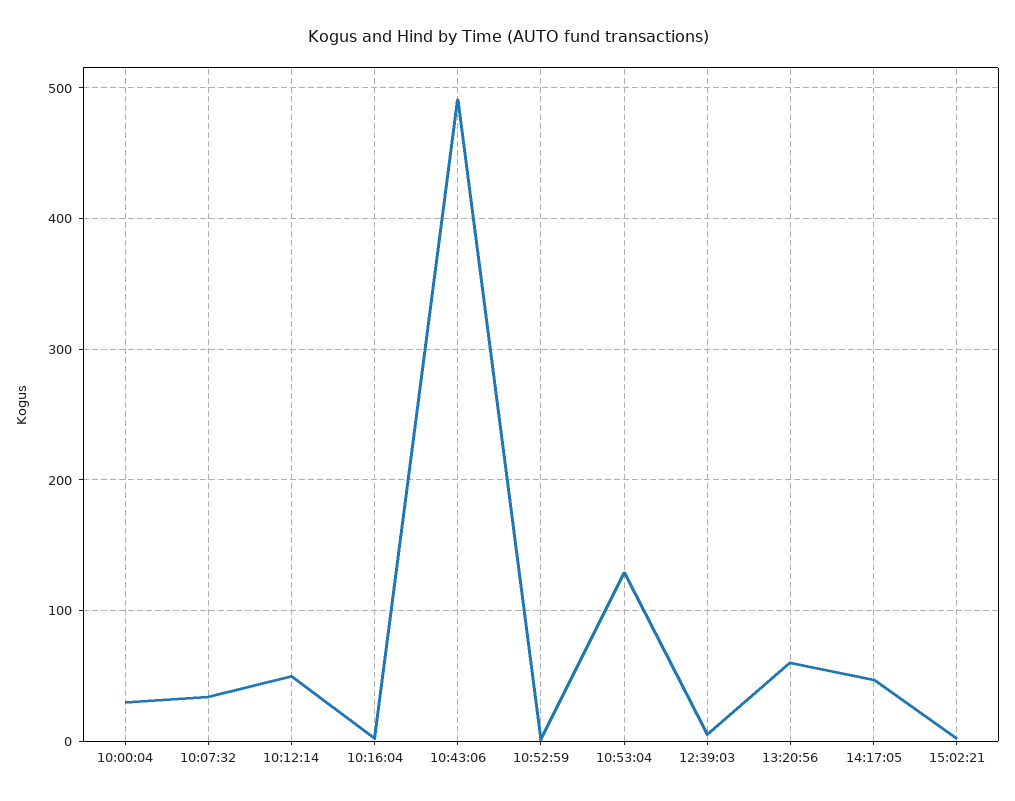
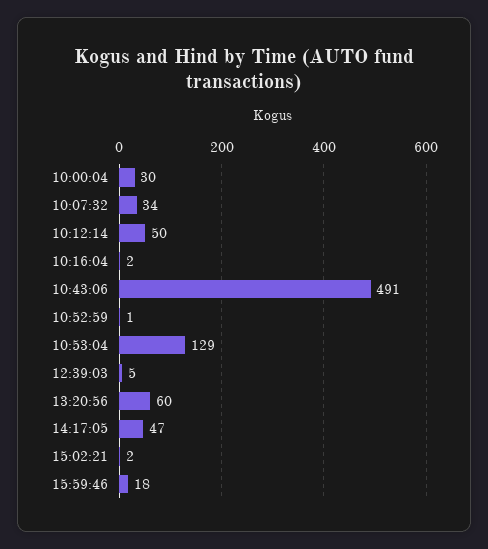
15:59:46: none -> 18

